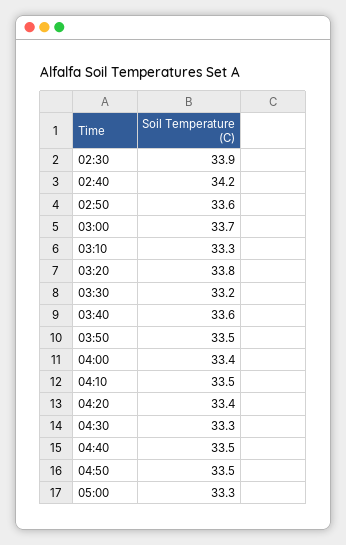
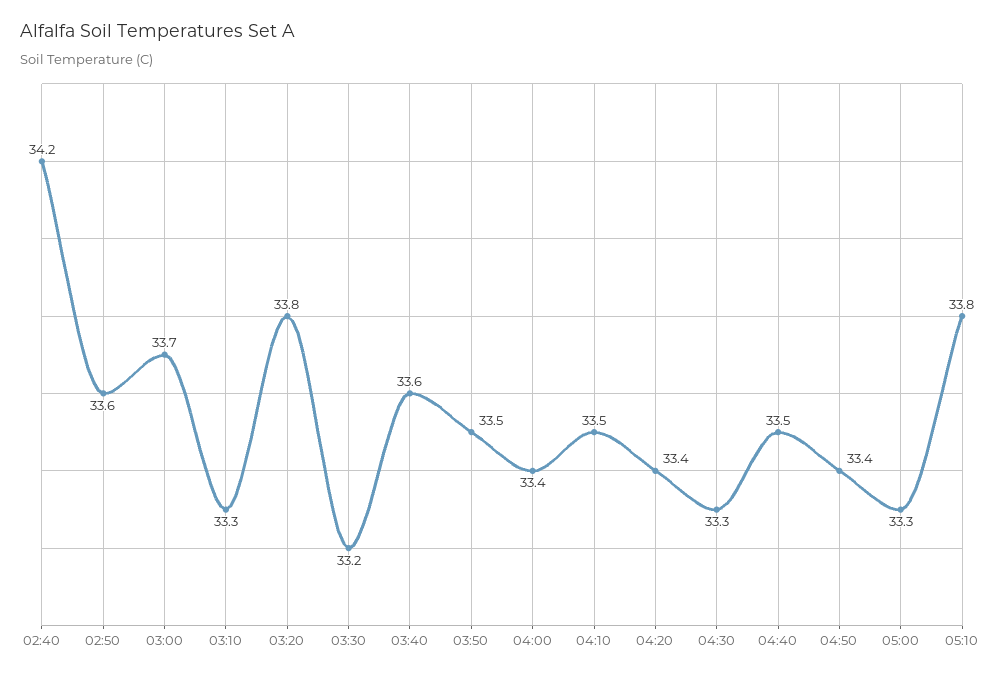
02:30: 33.9 -> none
04:50: 33.5 -> 33.4
05:10: none -> 33.8

